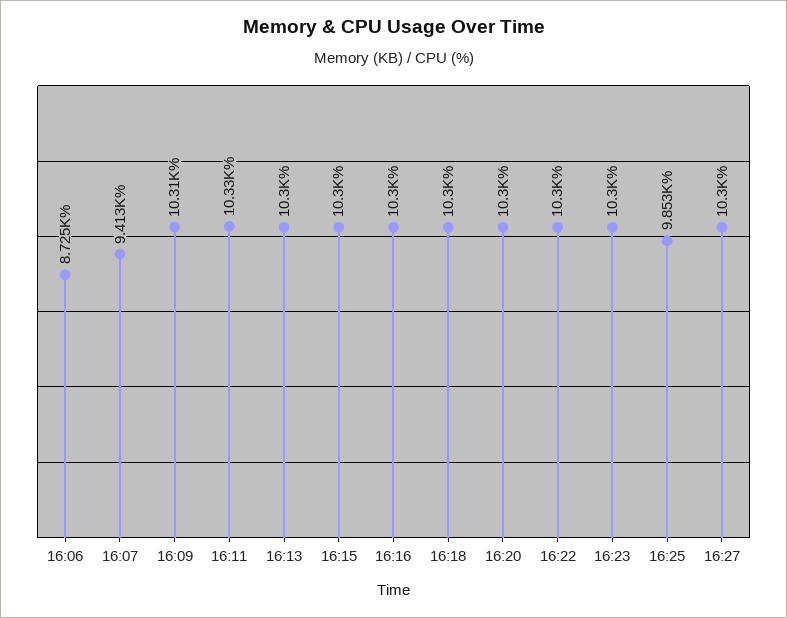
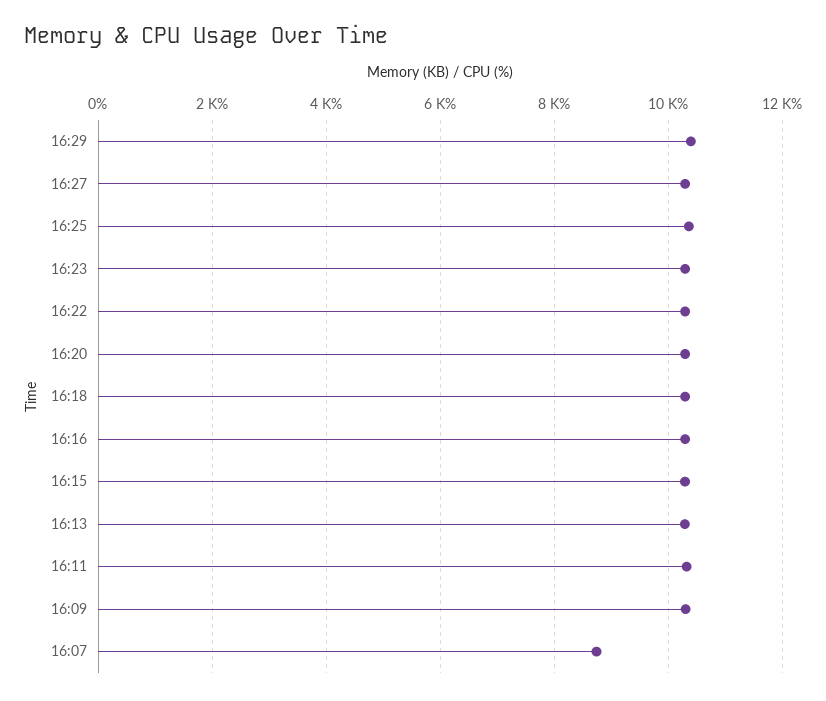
16:06: 8725 -> none
16:07: 9413 -> 8800
16:25: 9853 -> 10400
16:29: none -> 10400

